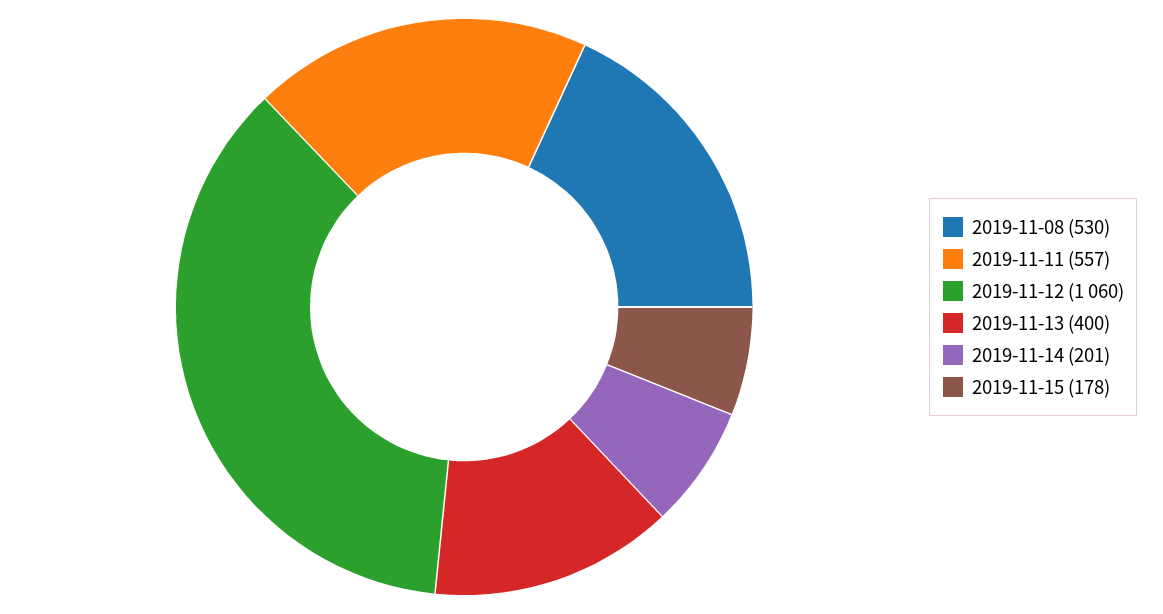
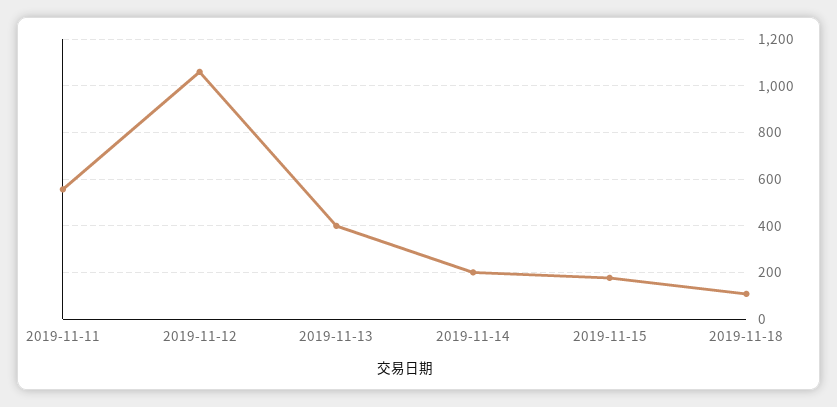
2019-11-08: 530 -> none
2019-11-18: none -> 100

